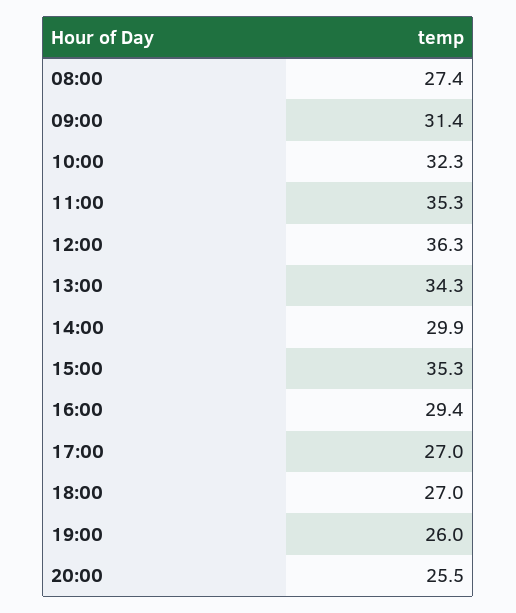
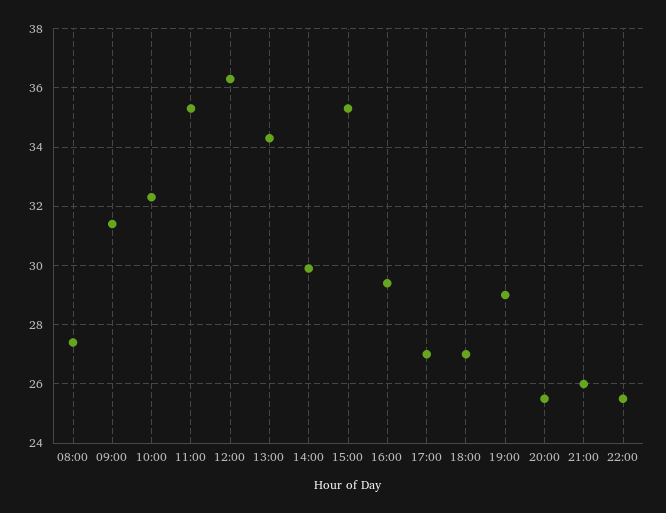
19:00: 26 -> 29
21:00: none -> 26
22:00: none -> 25.5

